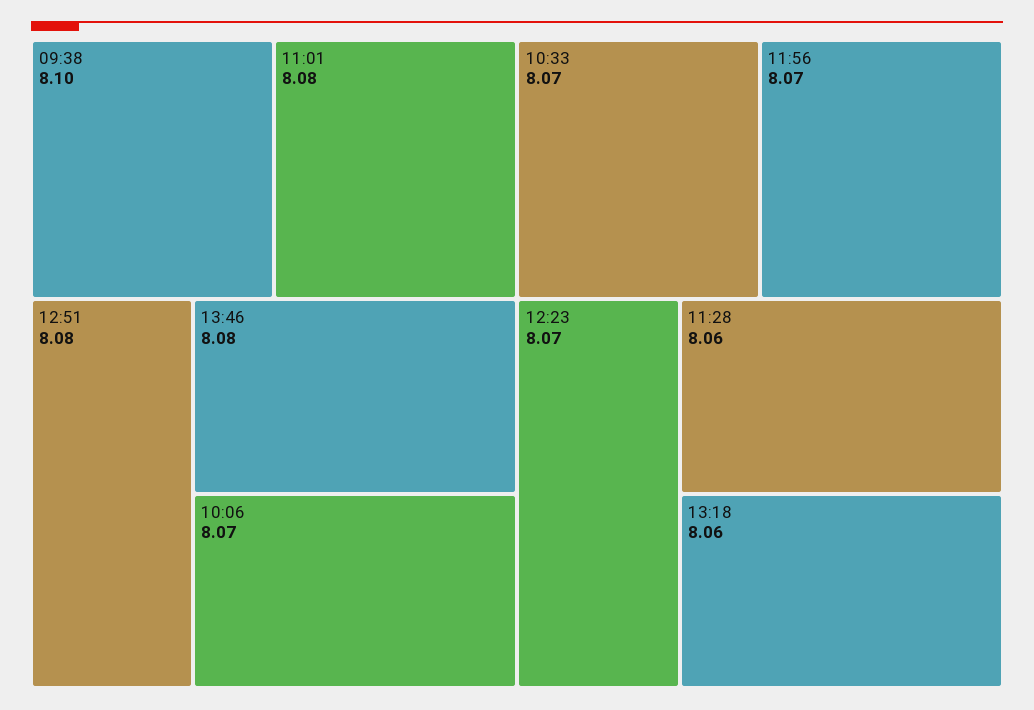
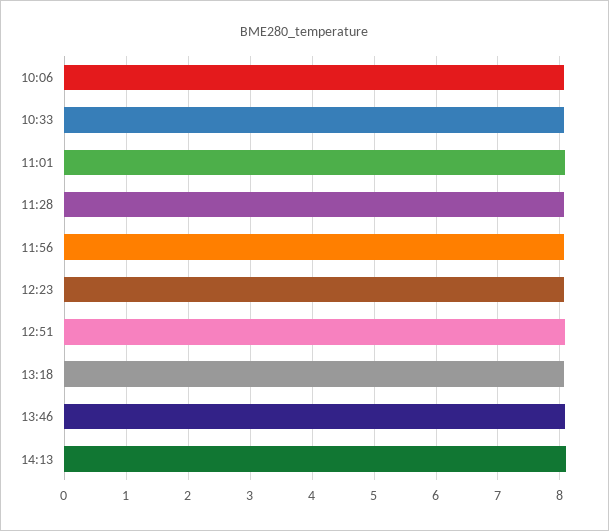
09:38: 8.1 -> none
14:13: none -> 8.1

